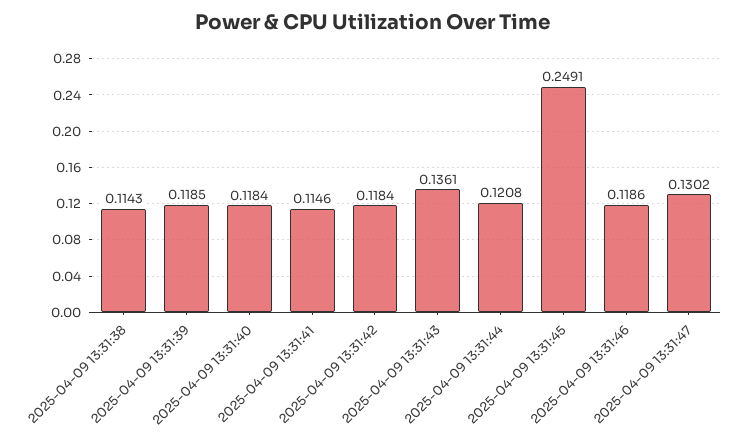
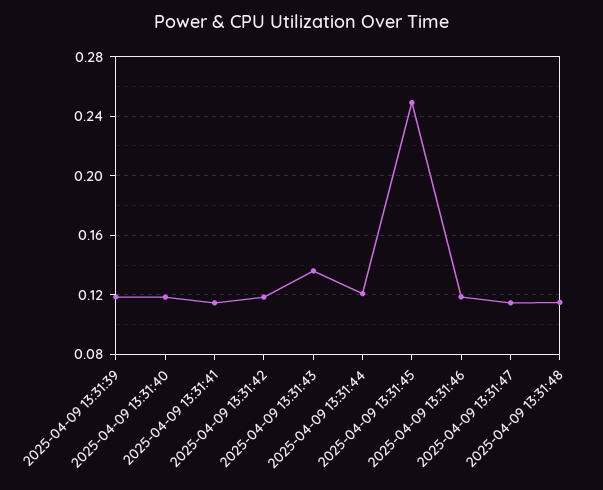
2025-04-09 13:31:38: 0.1143 -> none
2025-04-09 13:31:47: 0.1302 -> 0.115
2025-04-09 13:31:48: none -> 0.115

